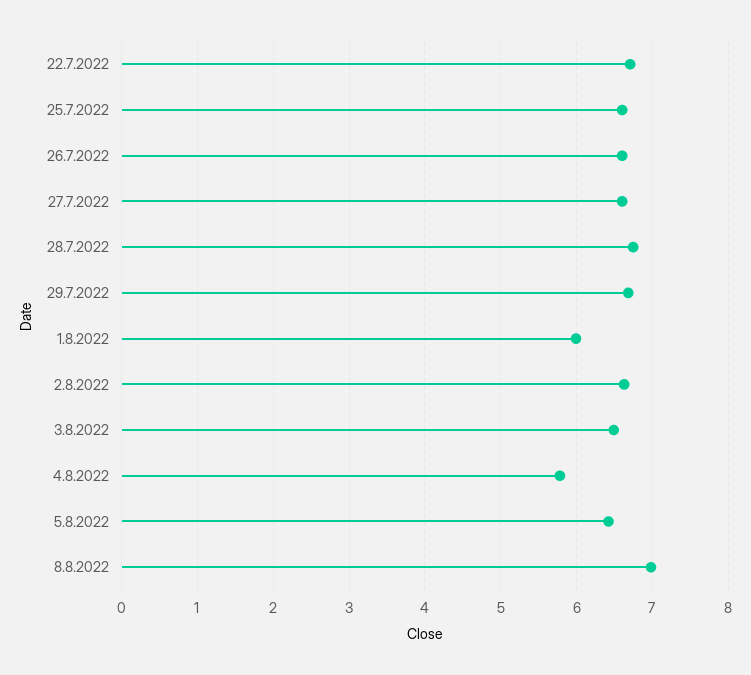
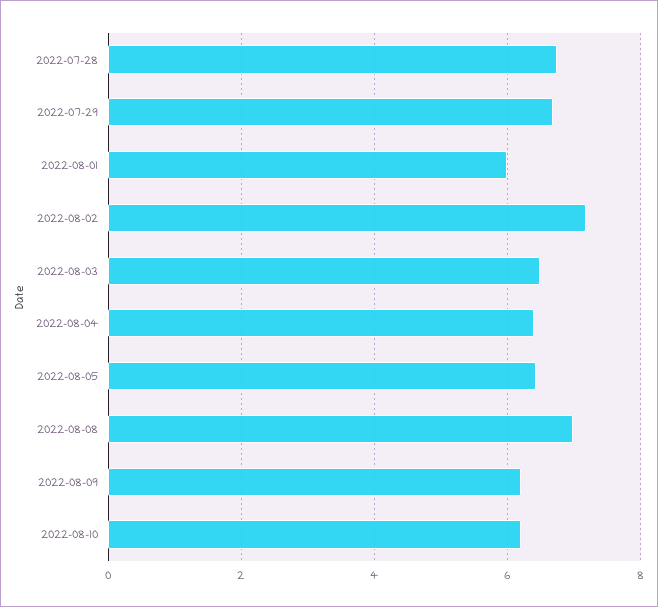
22.7.2022: 6.7 -> none
25.7.2022: 6.6 -> none
26.7.2022: 6.6 -> none
27.7.2022: 6.6 -> none
2.8.2022: 6.6 -> 7.2
4.8.2022: 5.8 -> 6.4
2022-08-09: none -> 6.2
2022-08-10: none -> 6.2

